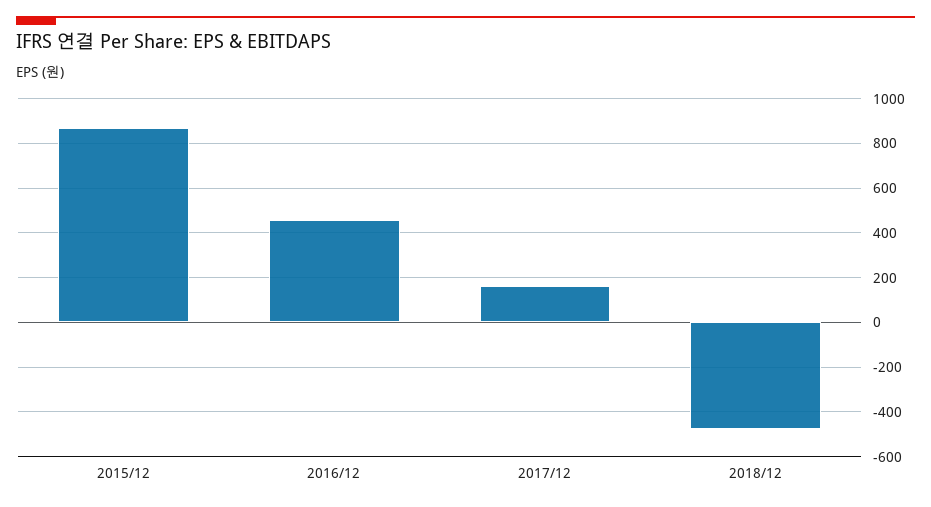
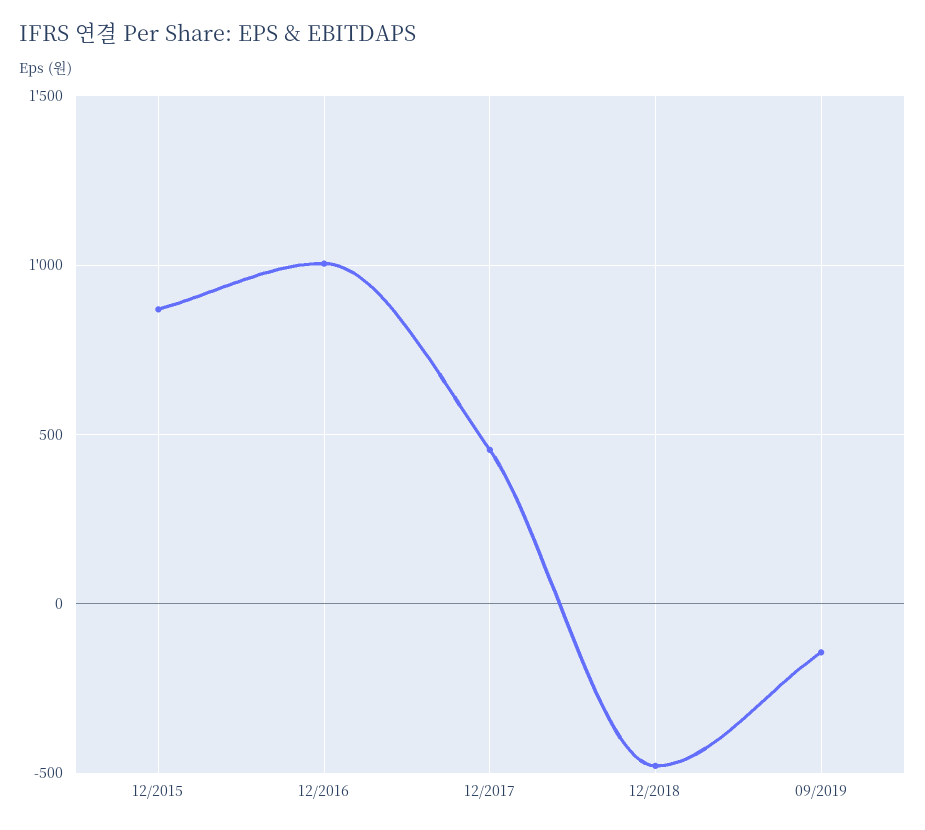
2016/12: 450 -> 1000
2017/12: 150 -> 450
09/2019: none -> -150

